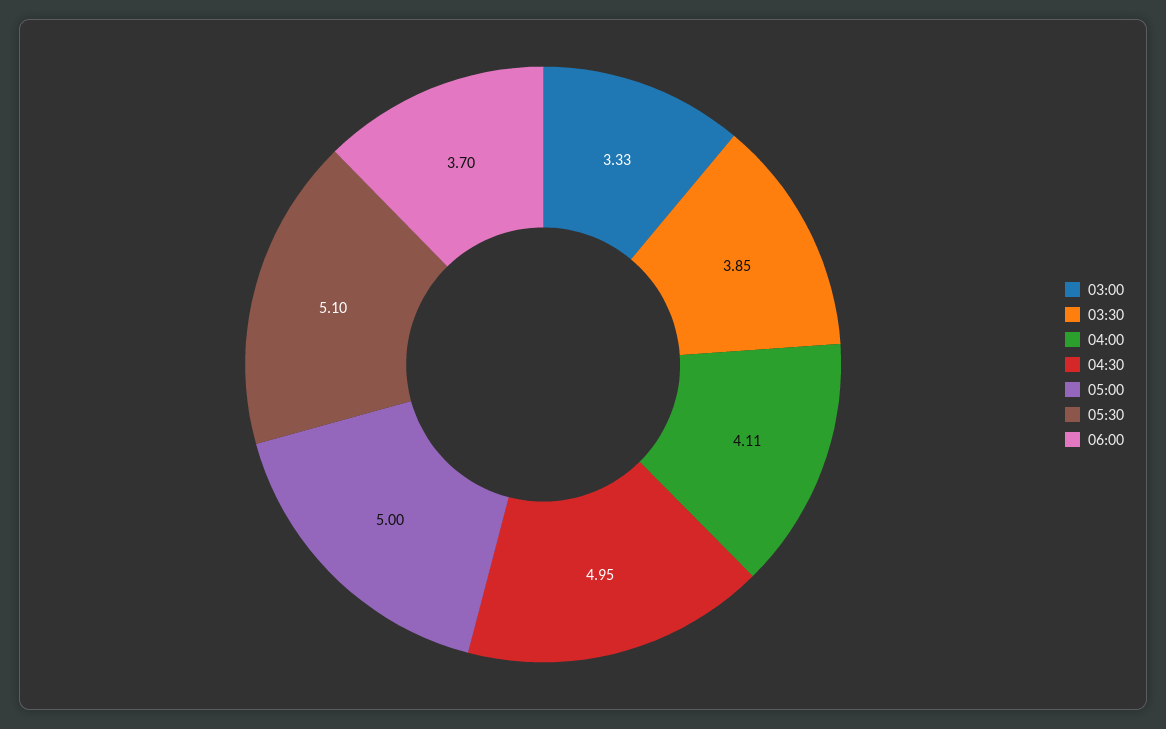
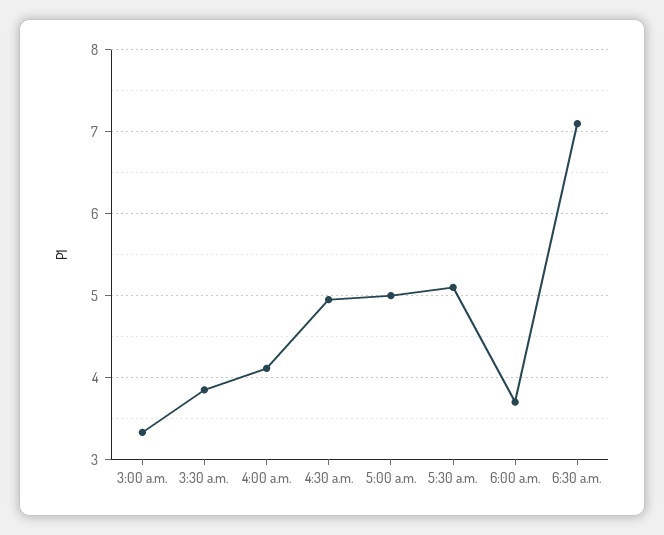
6:30 a.m.: none -> 7.1

